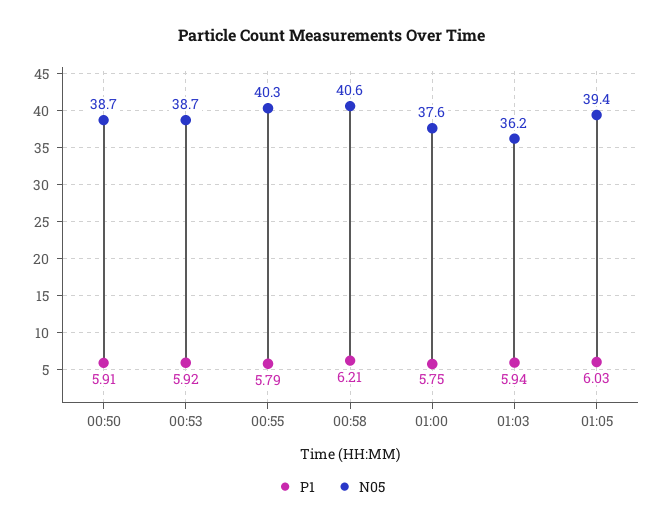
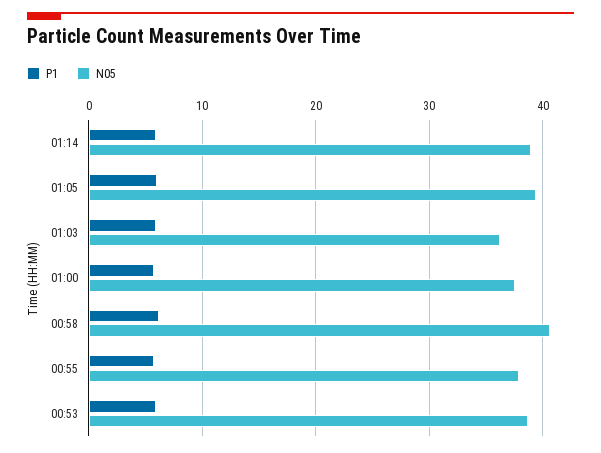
P1, 00:50: 5.91 -> none
N05, 00:50: 38.7 -> none
N05, 00:55: 40.3 -> 38
P1, 01:14: none -> 6
N05, 01:14: none -> 39

